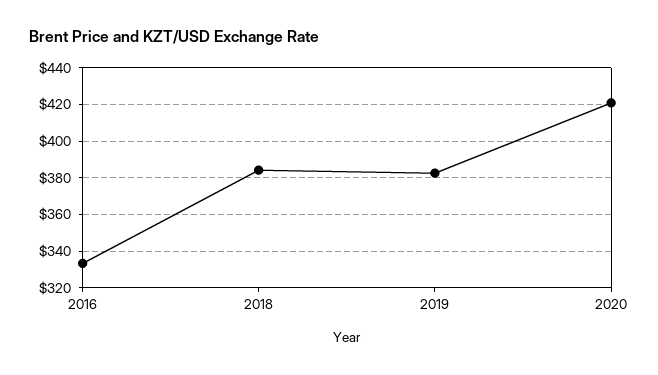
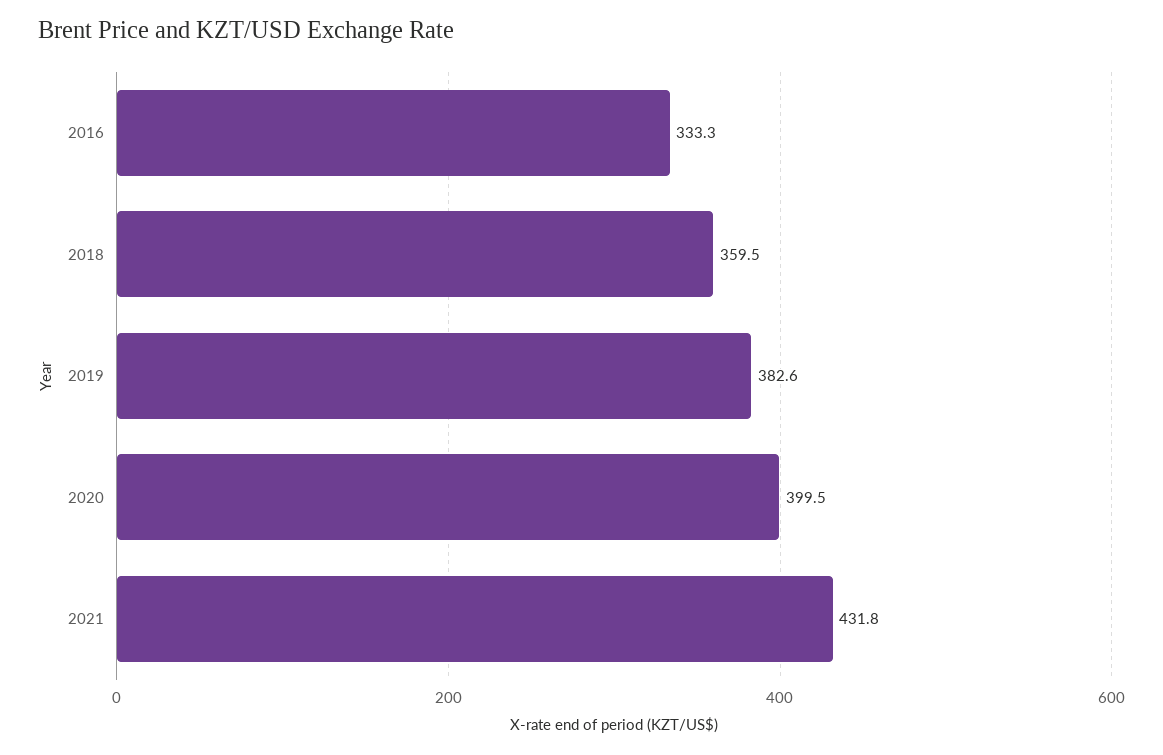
2018: 385 -> 359.5
2020: 420 -> 399.5
2021: none -> 431.8

